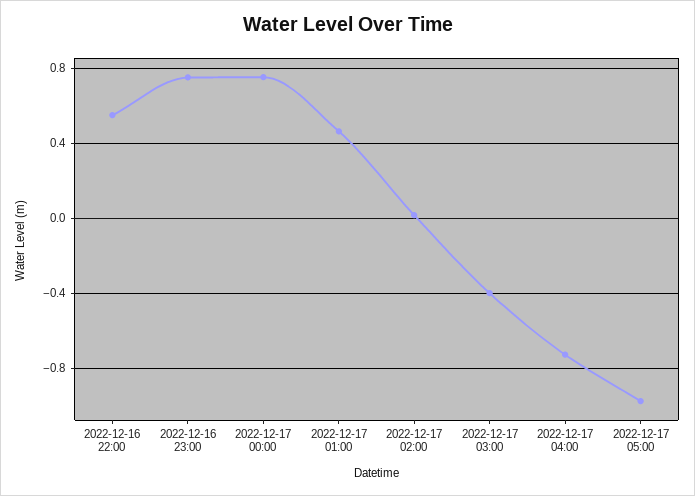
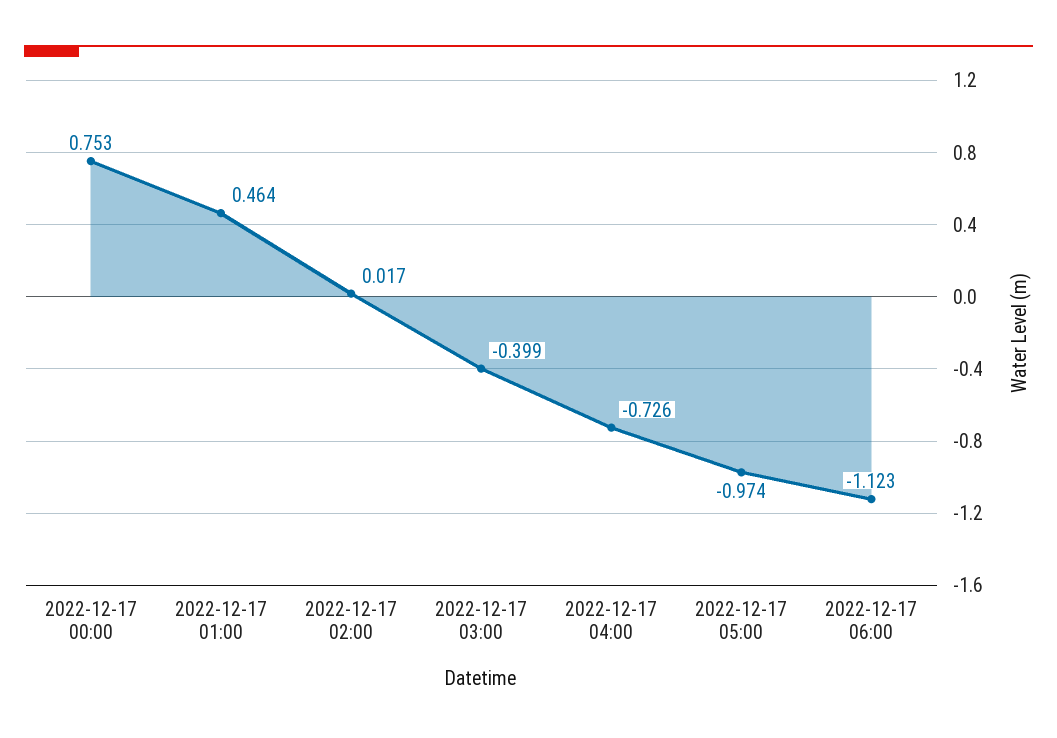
2022-12-16 22:00: 0.55 -> none
2022-12-16 23:00: 0.75 -> none
2022-12-17 06:00: none -> -1.123

